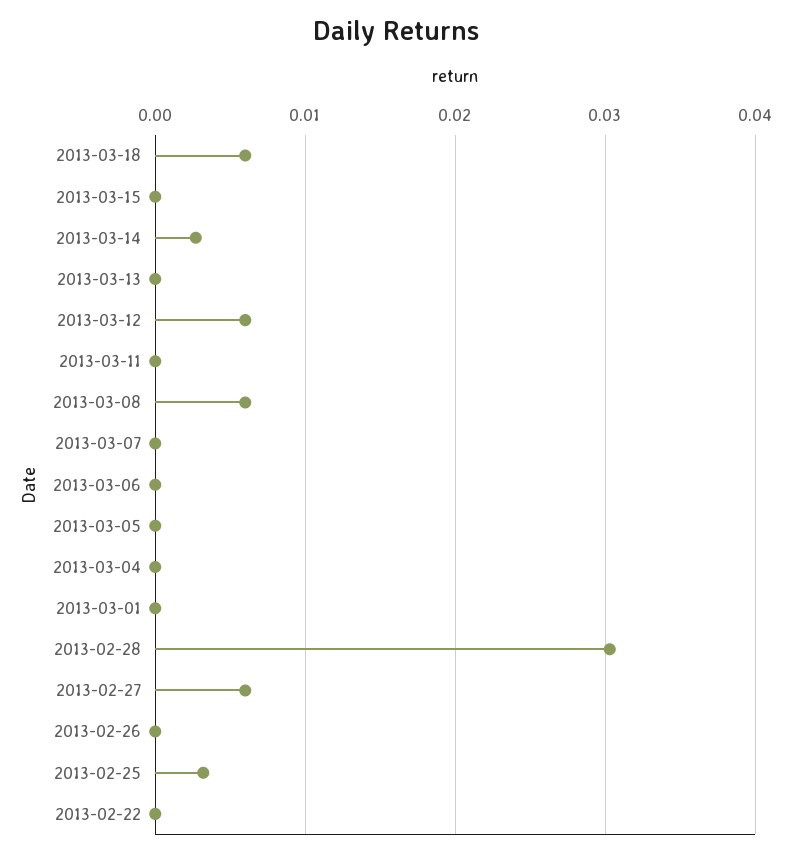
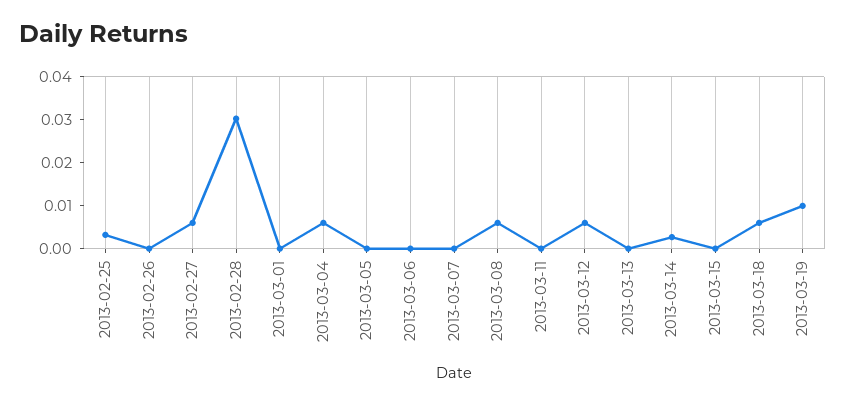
2013-03-04: 0 -> 0.006
2013-02-22: 0 -> none
2013-03-19: none -> 0.01

